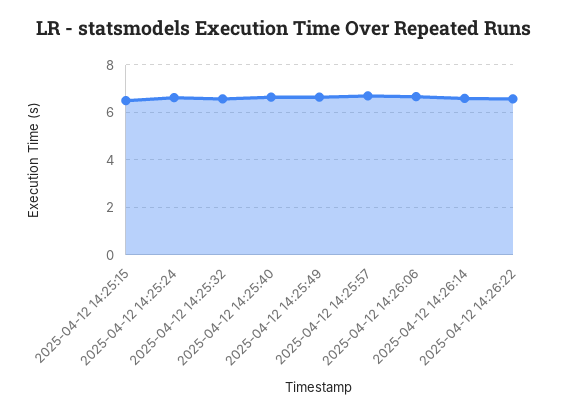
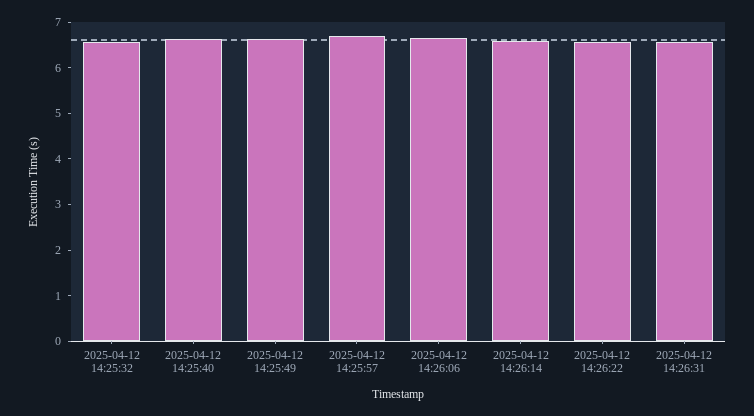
2025-04-12 14:25:15: 6.5 -> none
2025-04-12 14:25:24: 6.5 -> none
2025-04-12 14:26:31: none -> 6.6

